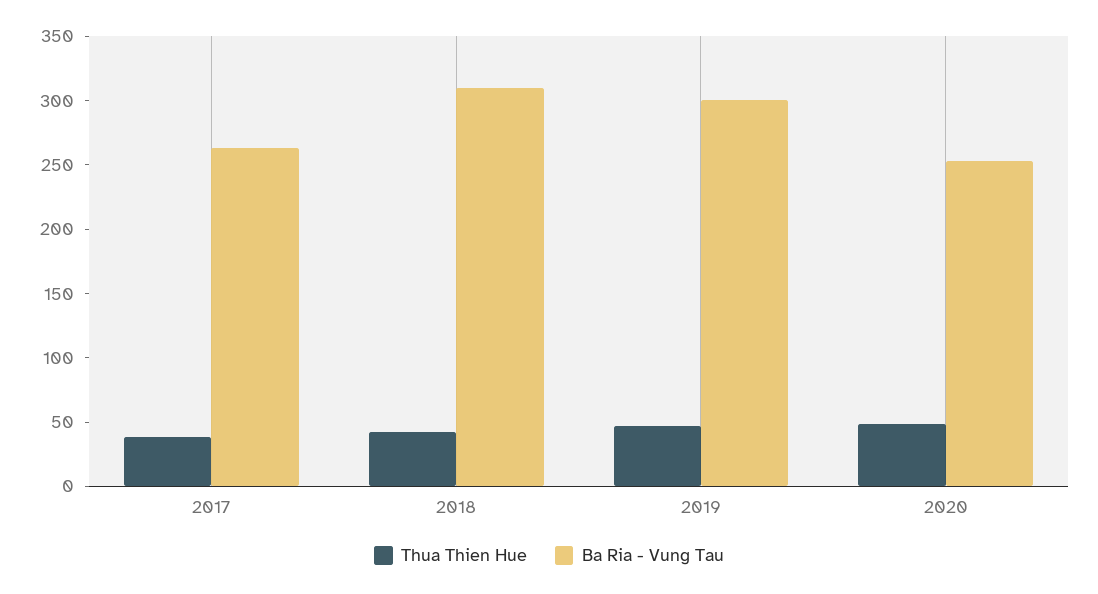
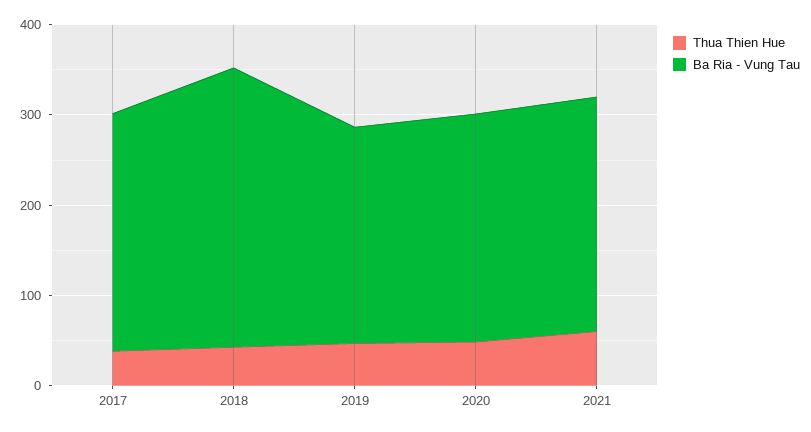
Ba Ria - Vung Tau, 2019: 300 -> 240
Thua Thien Hue, 2021: none -> 60
Ba Ria - Vung Tau, 2021: none -> 260

